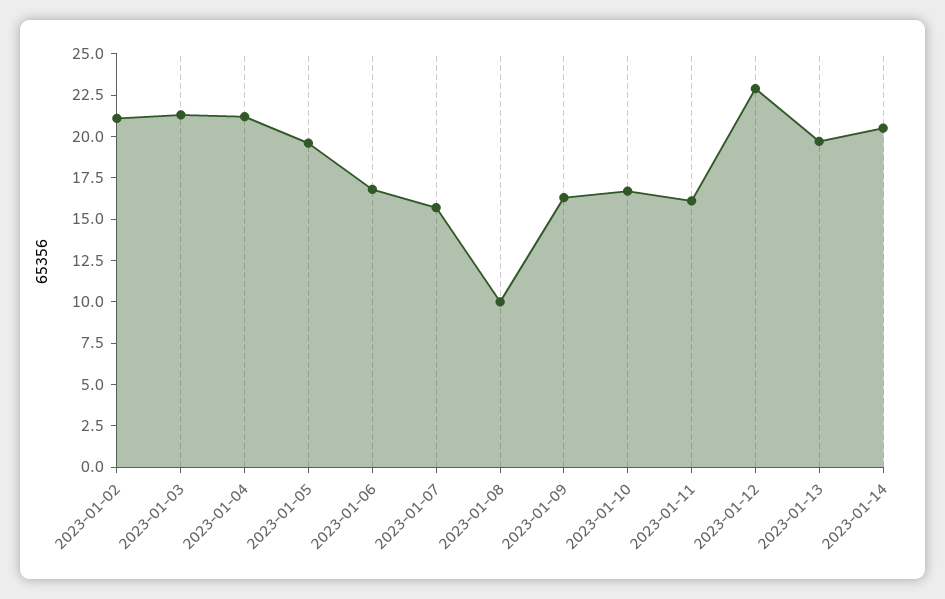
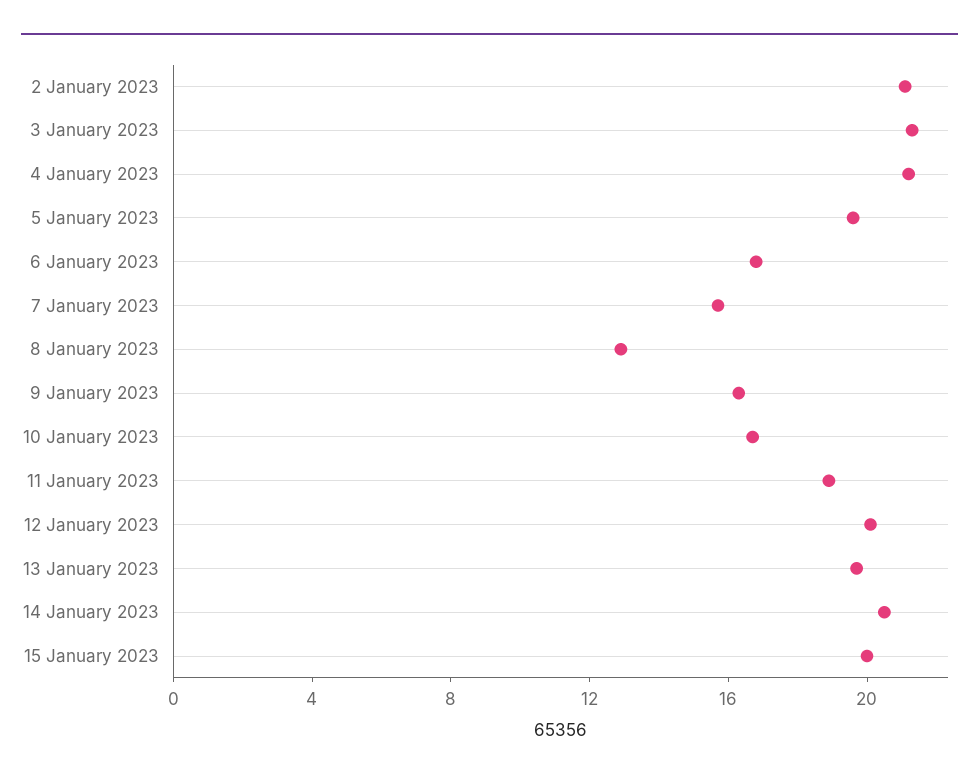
2023-01-08: 10 -> 13
2023-01-11: 16 -> 19
2023-01-12: 23 -> 20
15 January 2023: none -> 20

